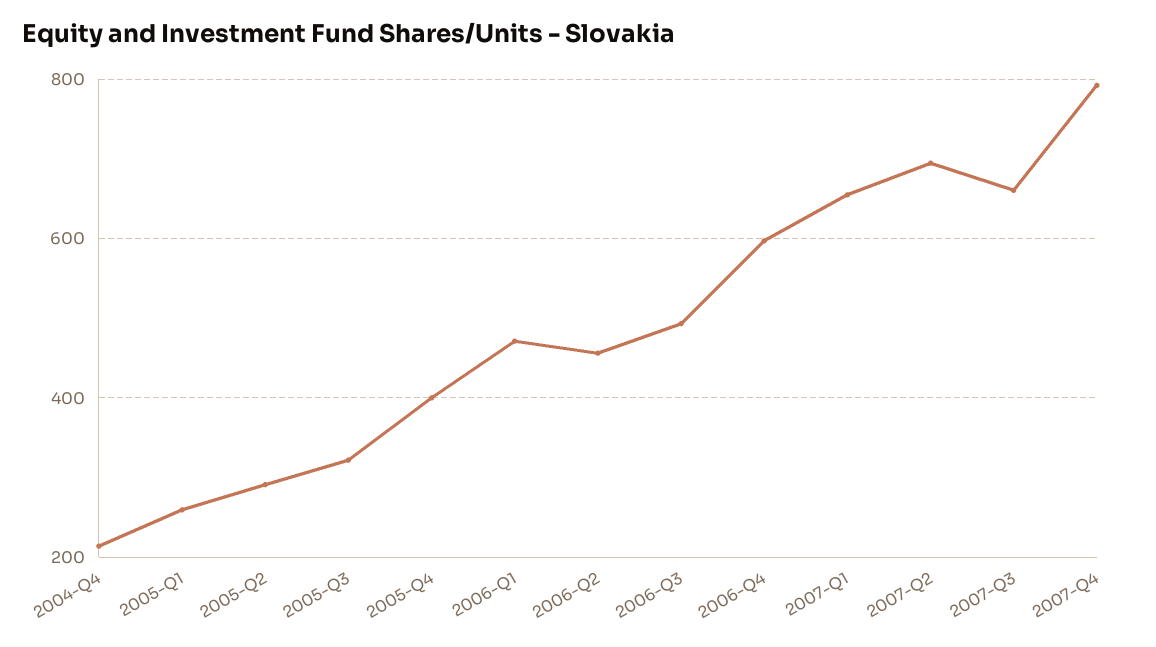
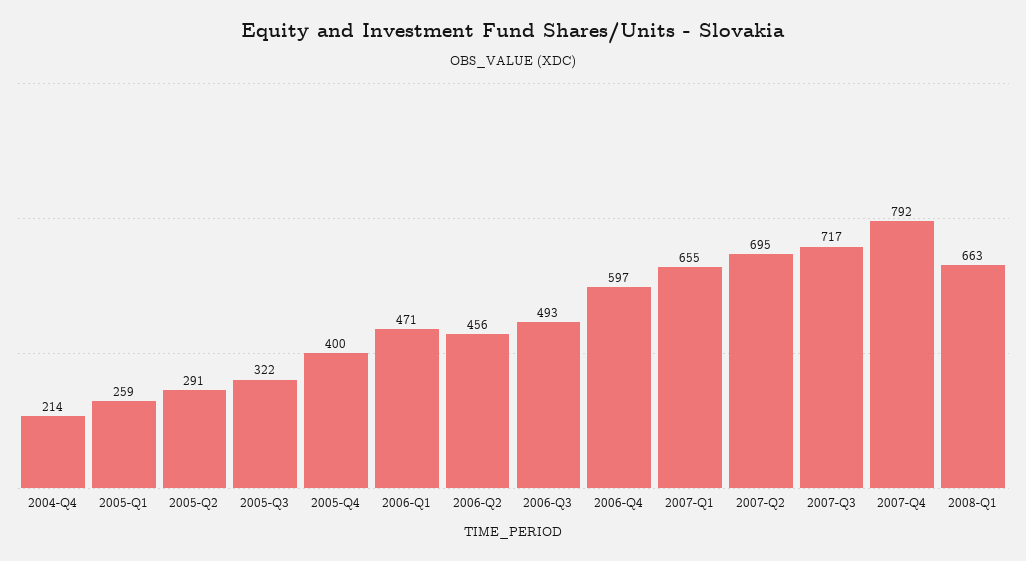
2007-Q3: 660 -> 717
2008-Q1: none -> 663

